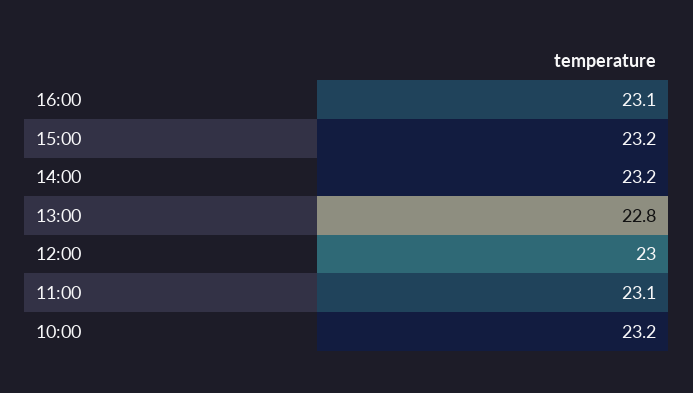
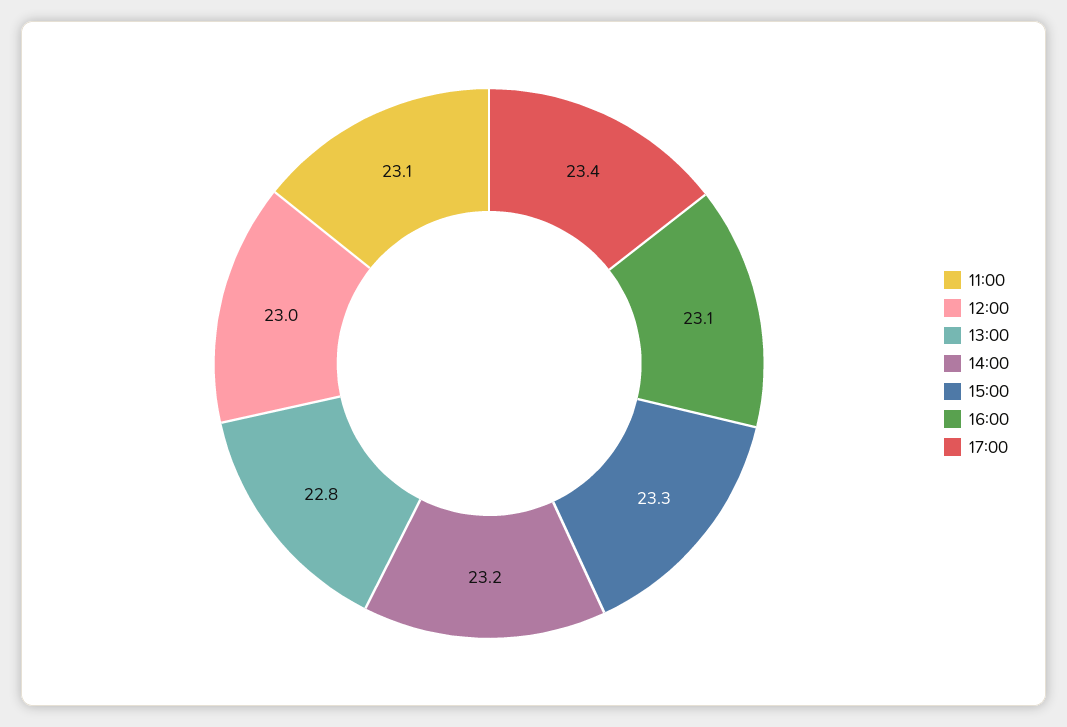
15:00: 23.2 -> 23.3
10:00: 23.2 -> none
17:00: none -> 23.4

